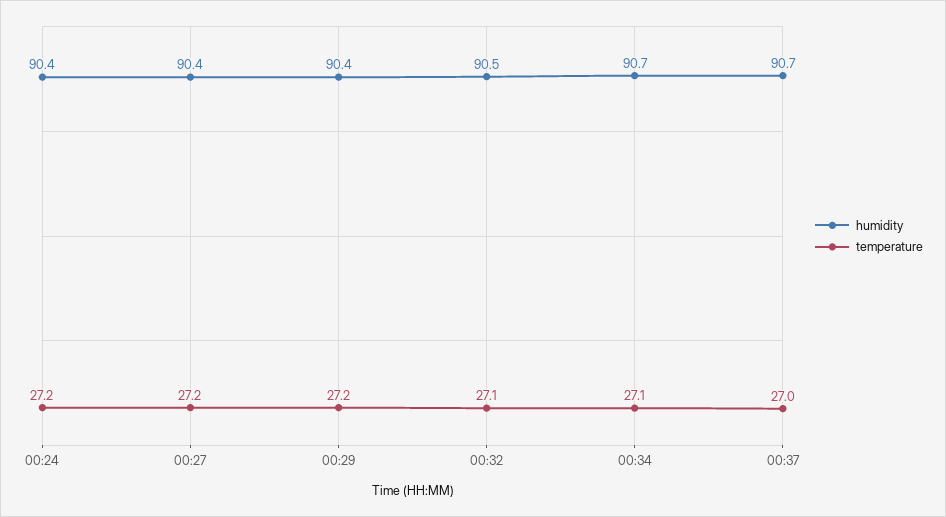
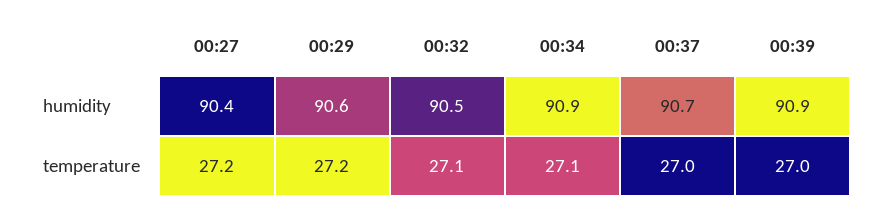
humidity, 00:24: 90.4 -> none
temperature, 00:24: 27.2 -> none
humidity, 00:29: 90.4 -> 90.6
humidity, 00:34: 90.7 -> 90.9
humidity, 00:39: none -> 90.9
temperature, 00:39: none -> 27

